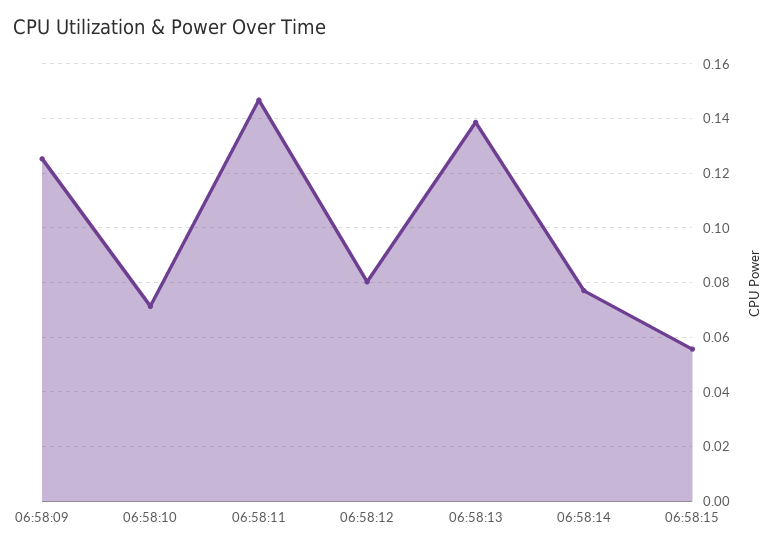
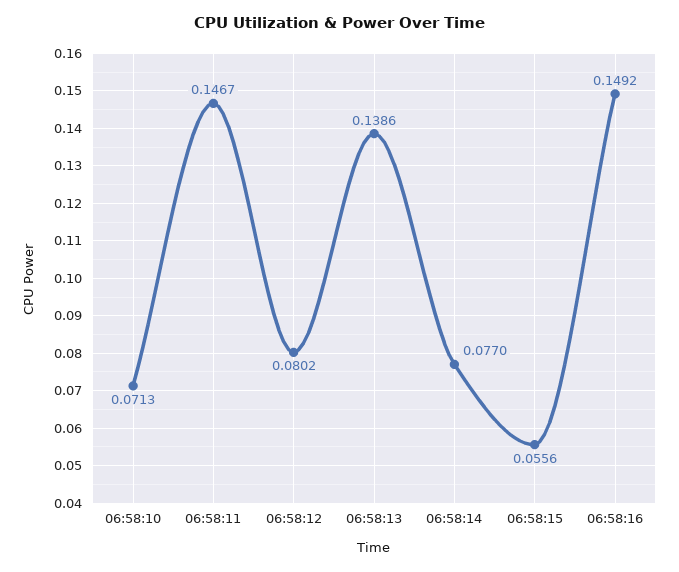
06:58:09: 0.125 -> none
06:58:16: none -> 0.1492

